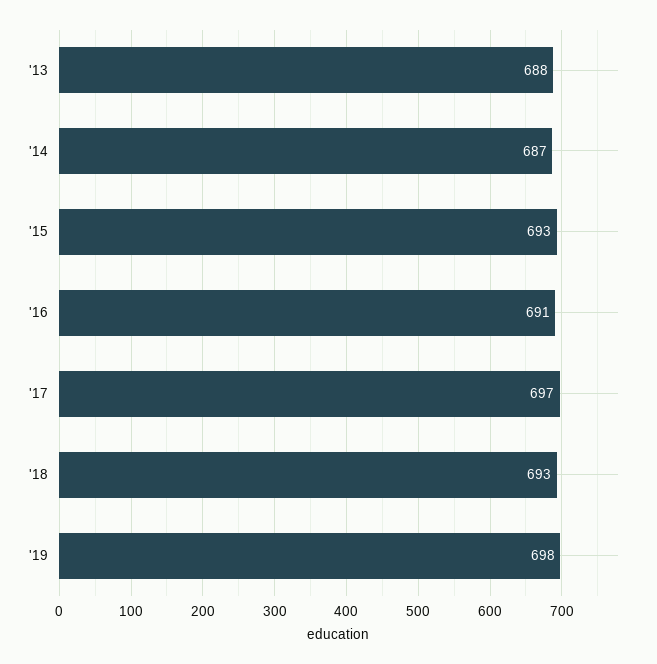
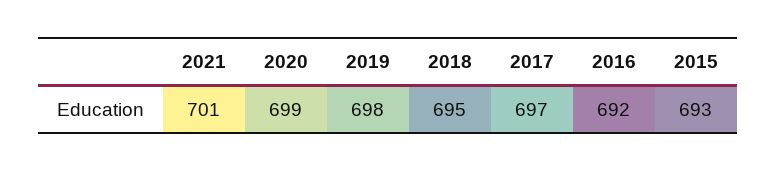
'13: 688 -> none
'14: 687 -> none
'16: 691 -> 692
'18: 693 -> 695
2021: none -> 701
2020: none -> 699

